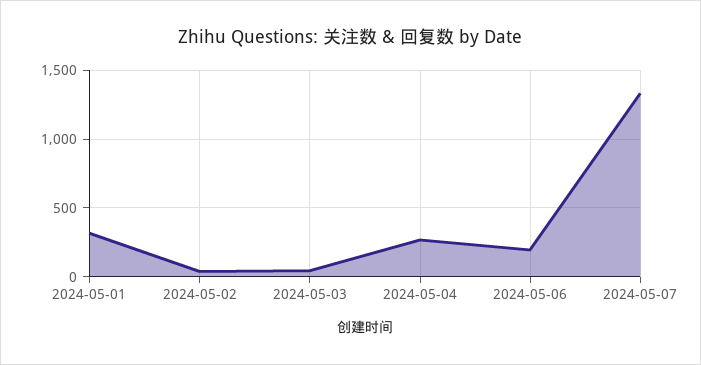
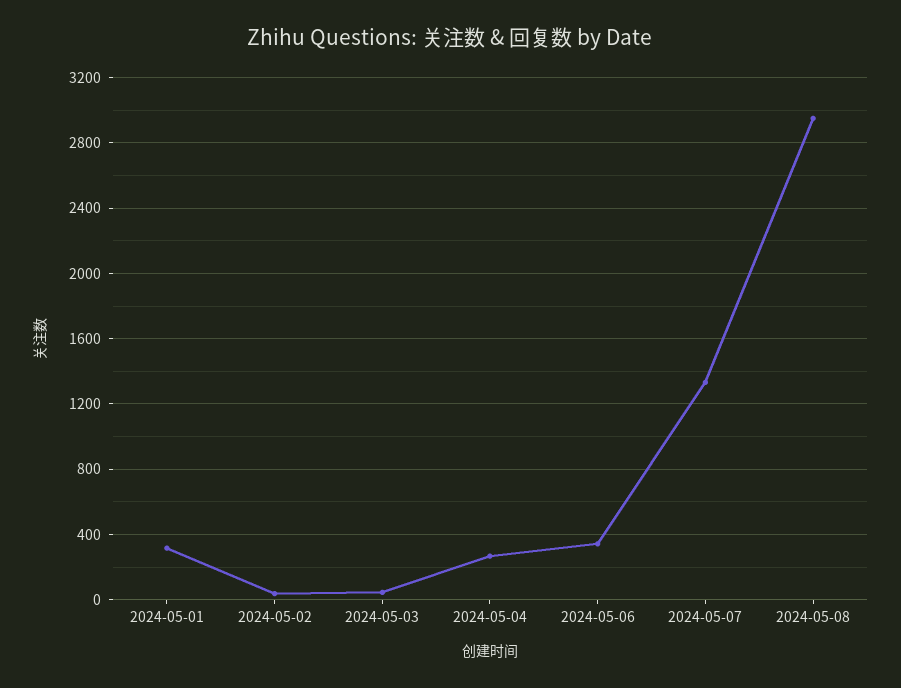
2024-05-06: 200 -> 350
2024-05-08: none -> 2950

